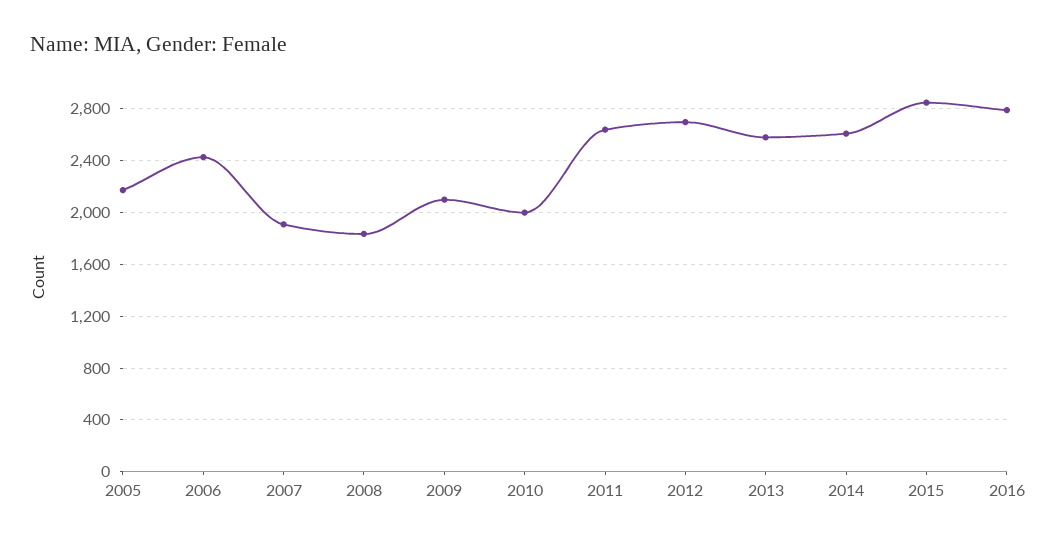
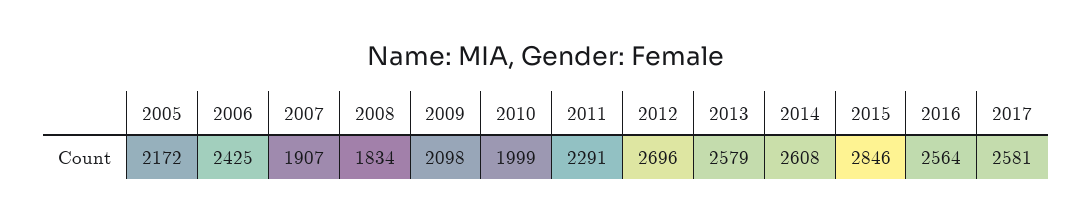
2011: 2650 -> 2291
2016: 2800 -> 2564
2017: none -> 2581

